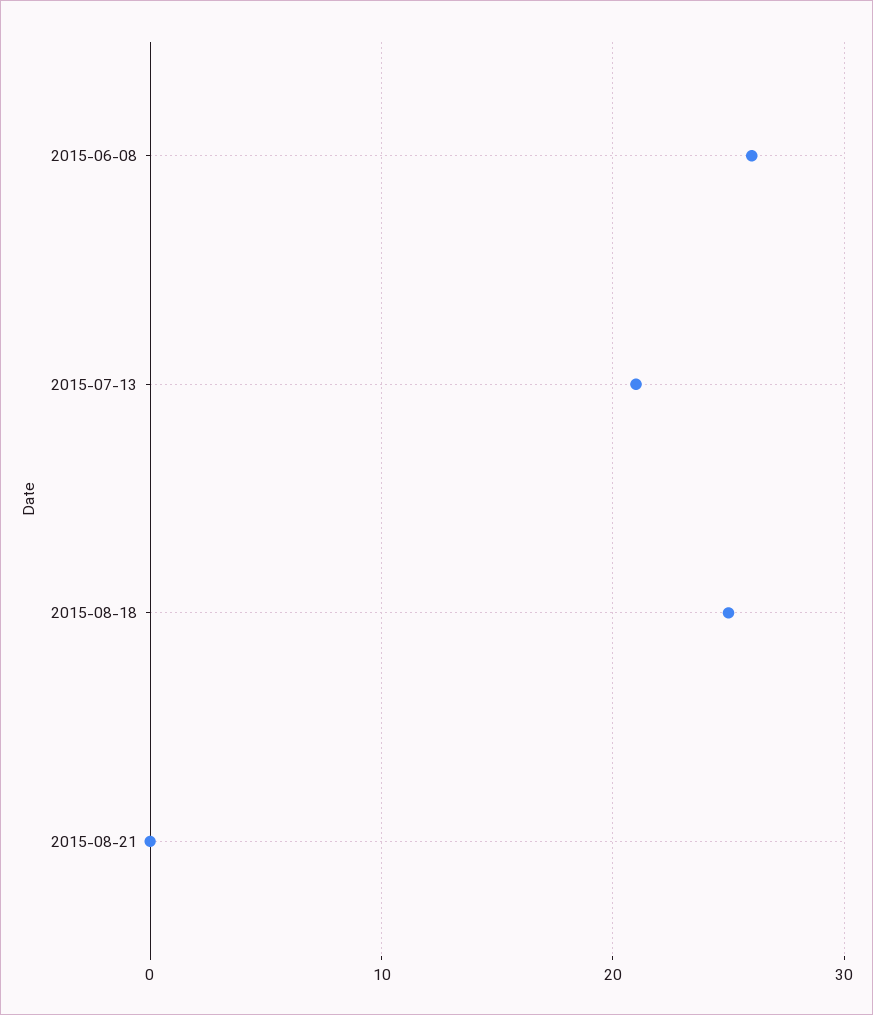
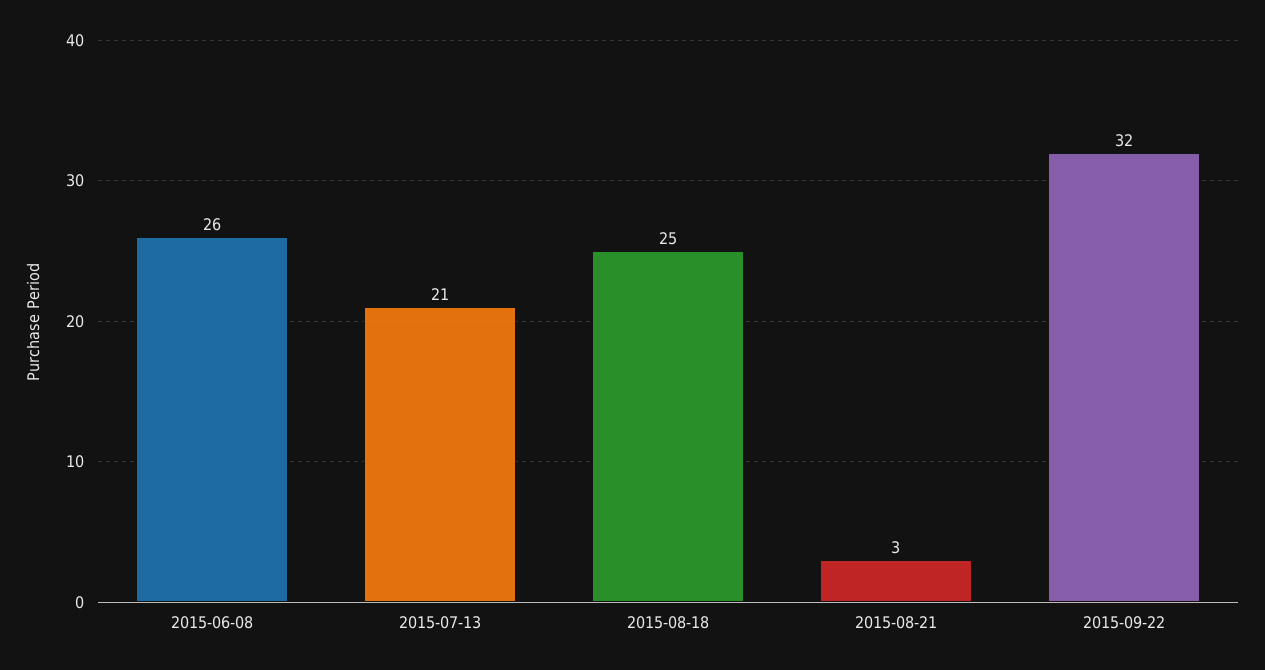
2015-08-21: 0 -> 3
2015-09-22: none -> 32

